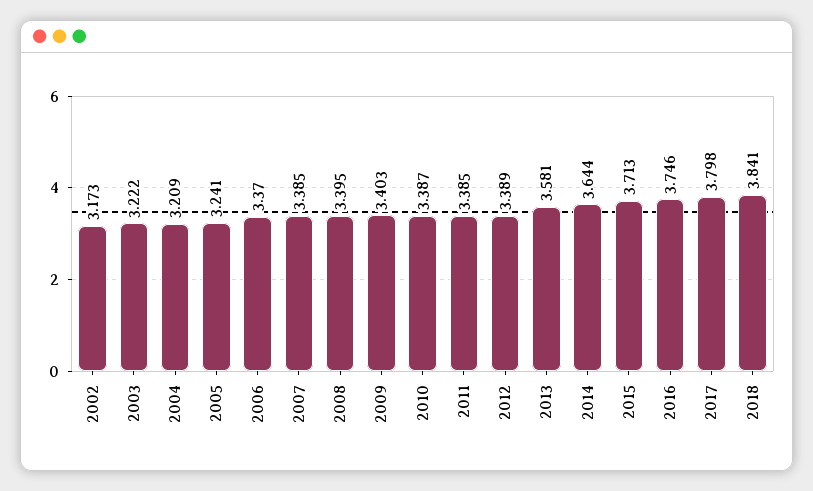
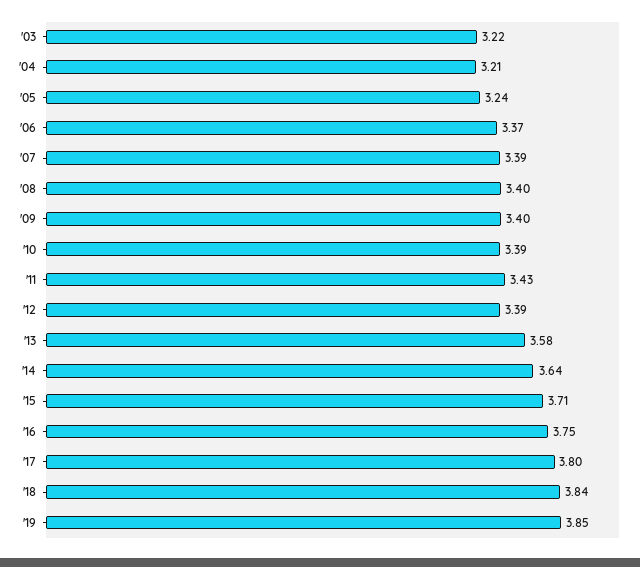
2002: 3.173 -> none
2011: 3.385 -> 3.43
'19: none -> 3.85

